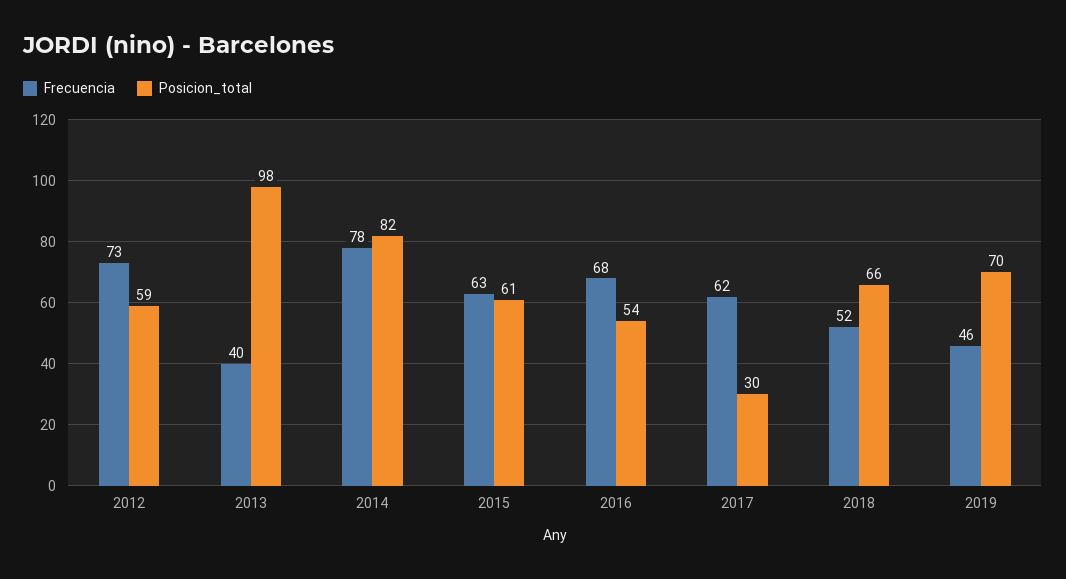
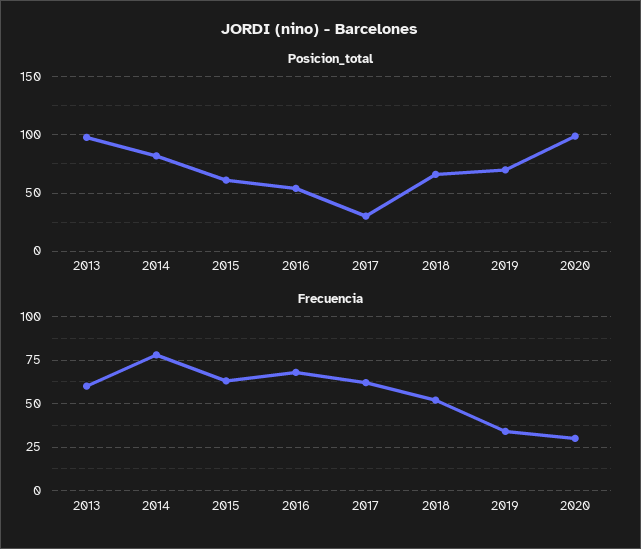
Frecuencia, 2012: 73 -> none
Posicion_total, 2012: 59 -> none
Frecuencia, 2013: 40 -> 60
Frecuencia, 2019: 46 -> 35
Posicion_total, 2020: none -> 100
Frecuencia, 2020: none -> 30

